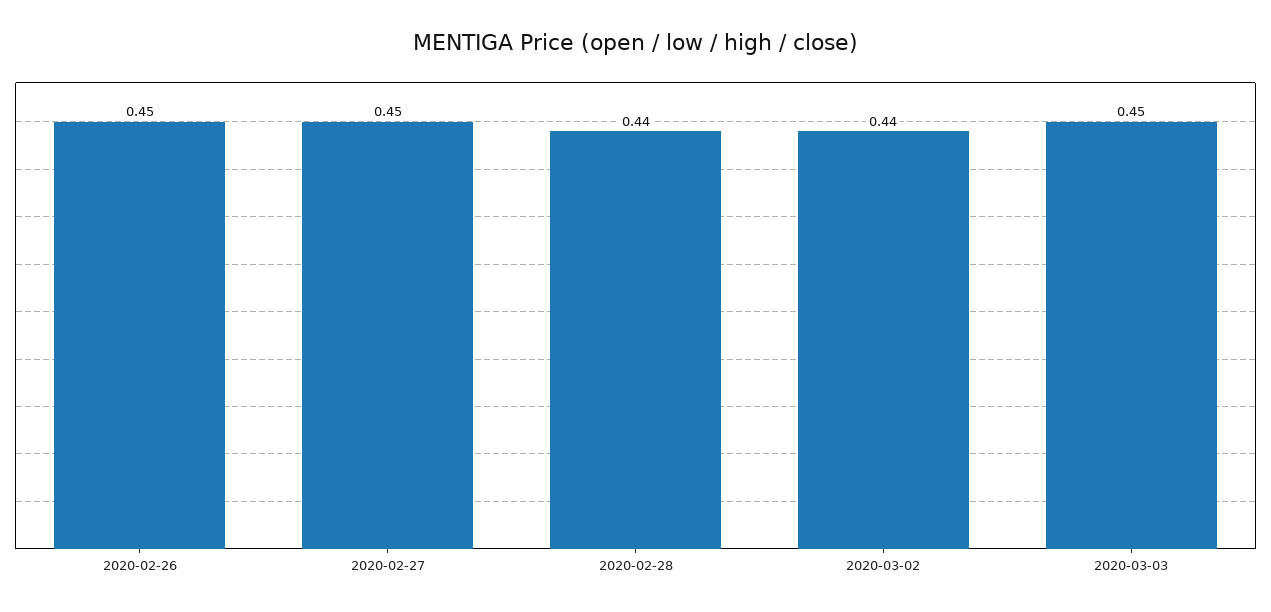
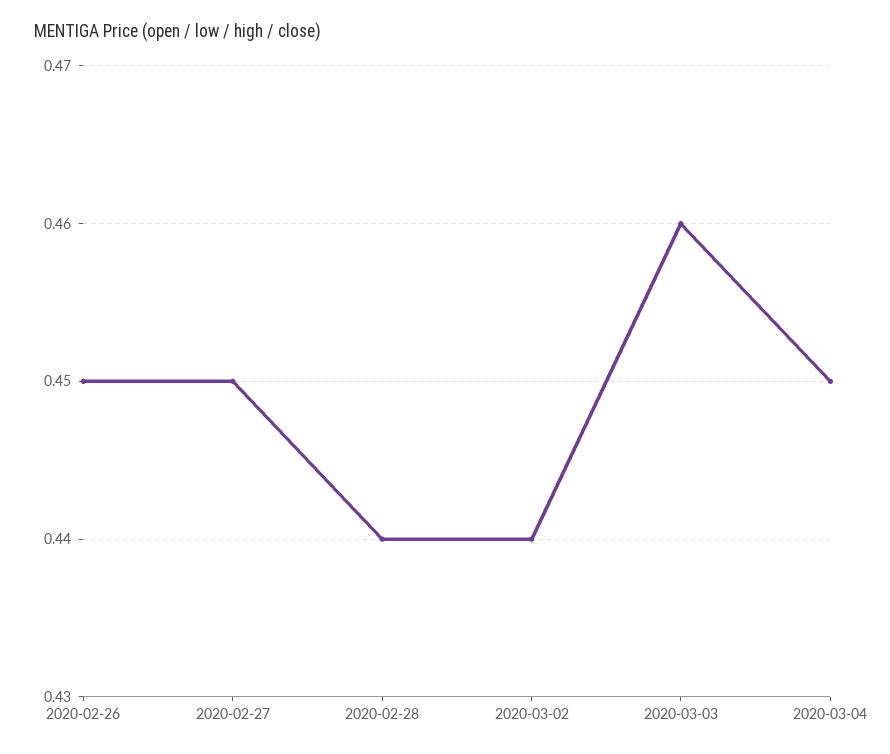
2020-03-03: 0.45 -> 0.46
2020-03-04: none -> 0.45

